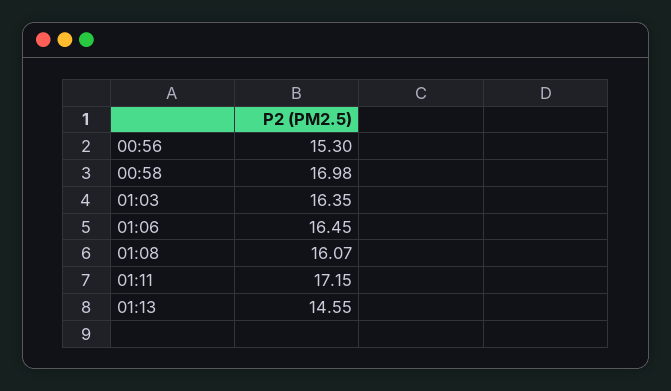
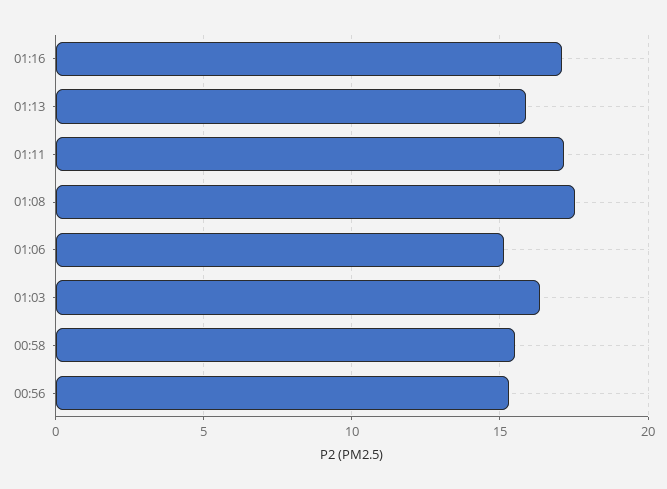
00:58: 16.98 -> 15.5
01:06: 16.45 -> 15
01:08: 16.07 -> 17.5
01:13: 14.55 -> 16
01:16: none -> 17

